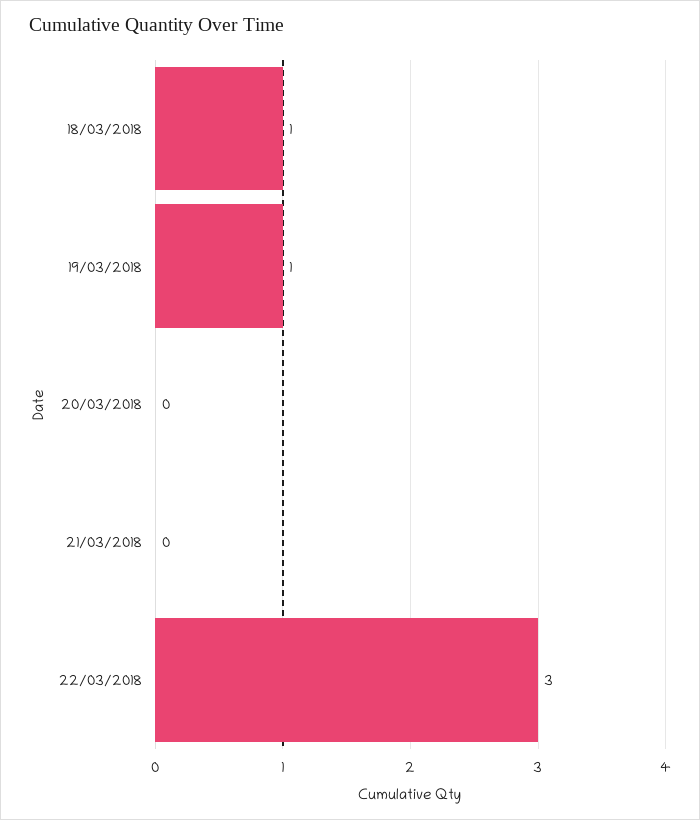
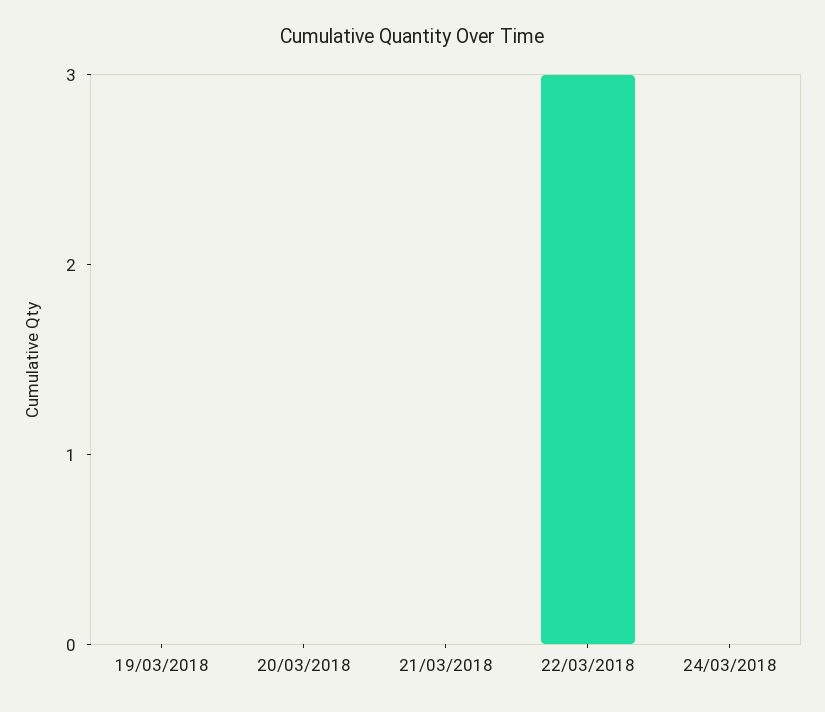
18/03/2018: 1 -> none
19/03/2018: 1 -> 0
24/03/2018: none -> 0

